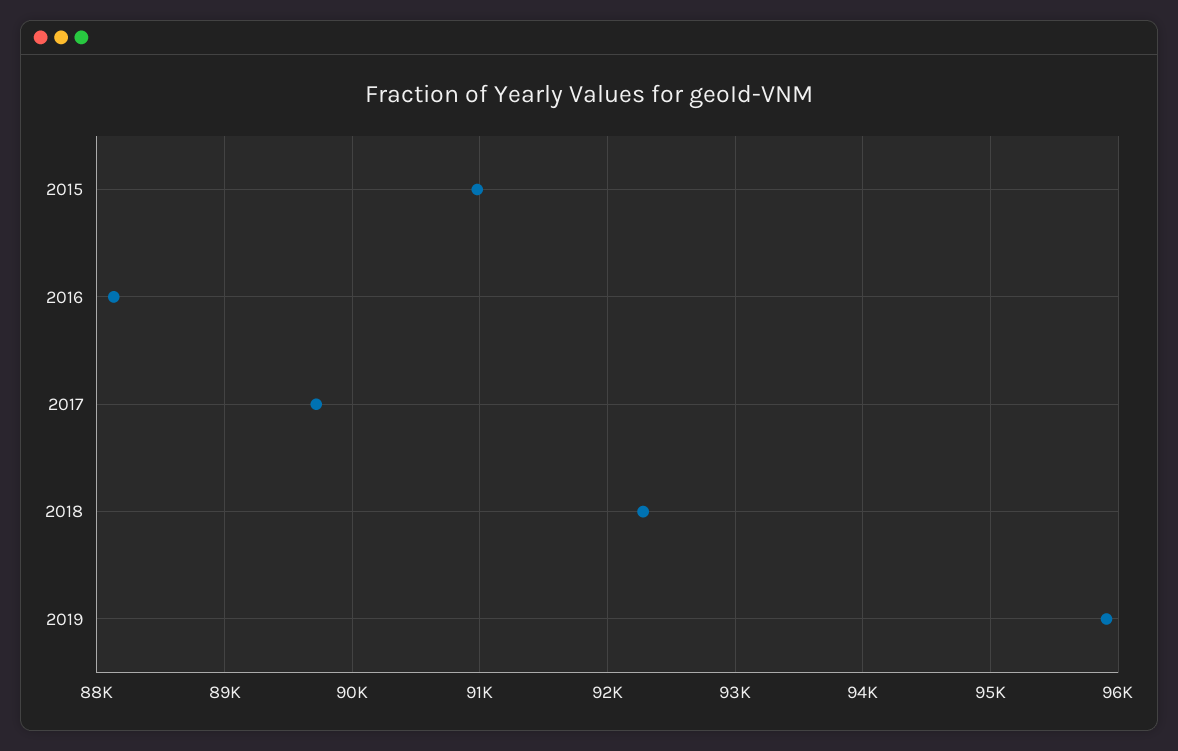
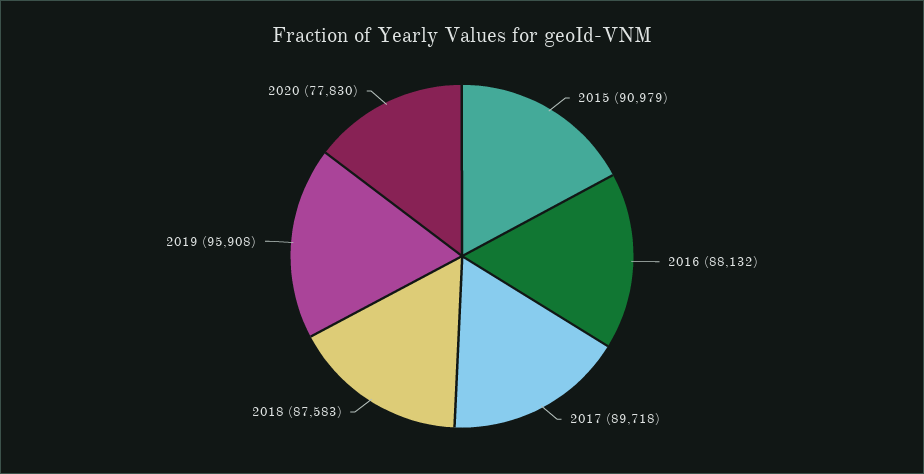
2018: 92300 -> 87583
2020: none -> 77830

